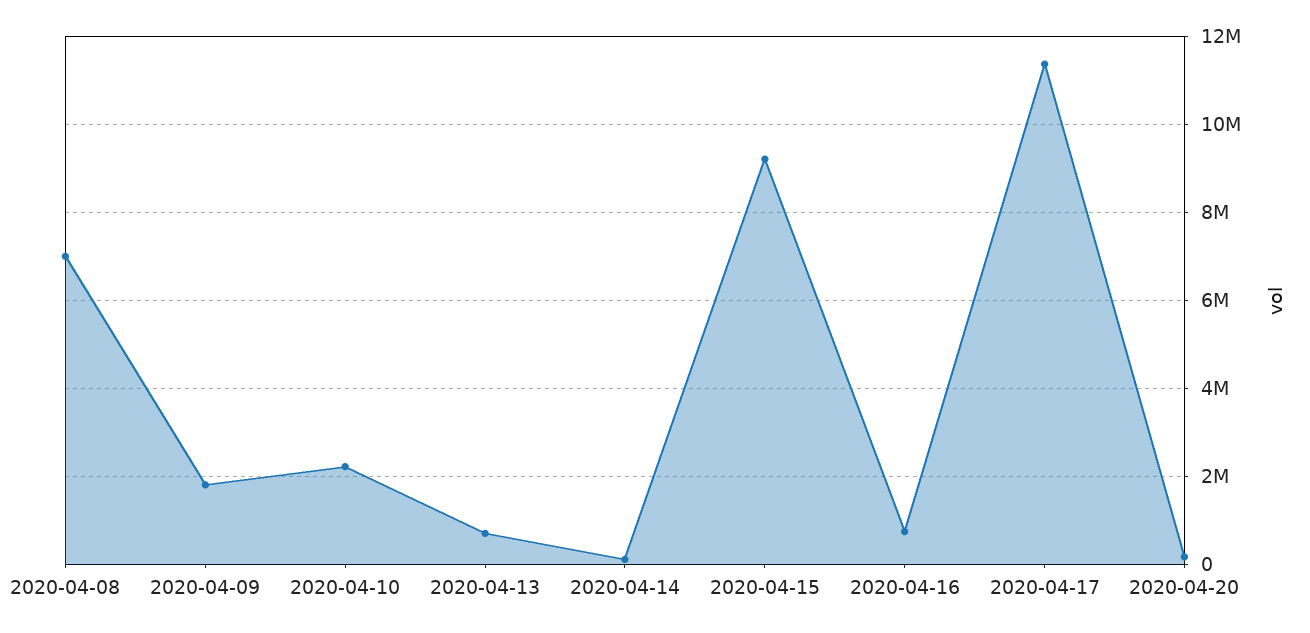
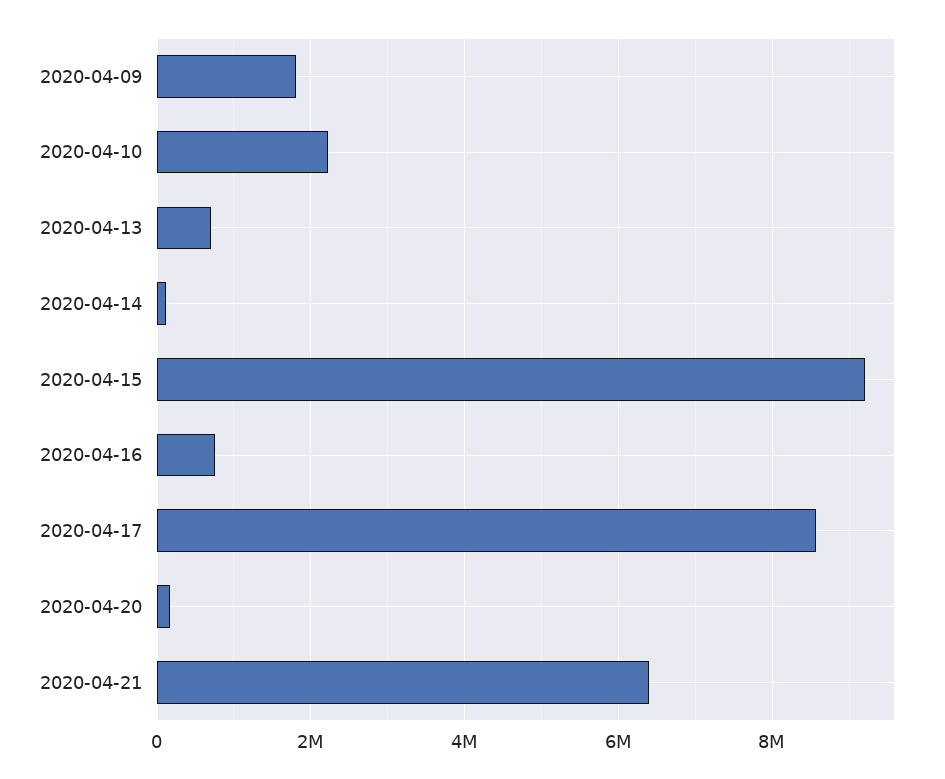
2020-04-08: 7000000 -> none
2020-04-17: 11400000 -> 8600000
2020-04-21: none -> 6400000

